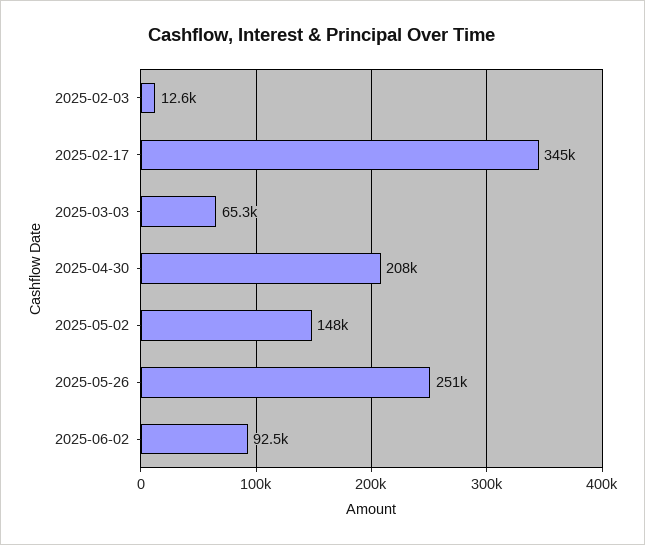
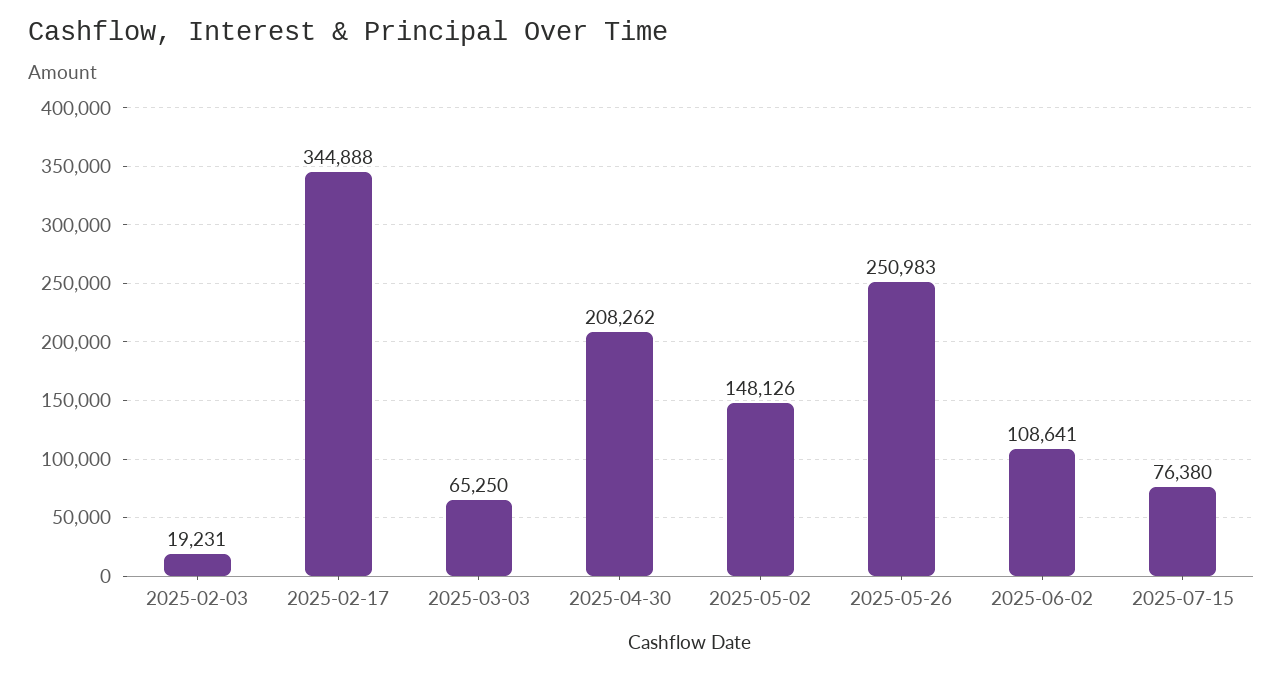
2025-02-03: 12600 -> 19231
2025-06-02: 92500 -> 108641
2025-07-15: none -> 76380

